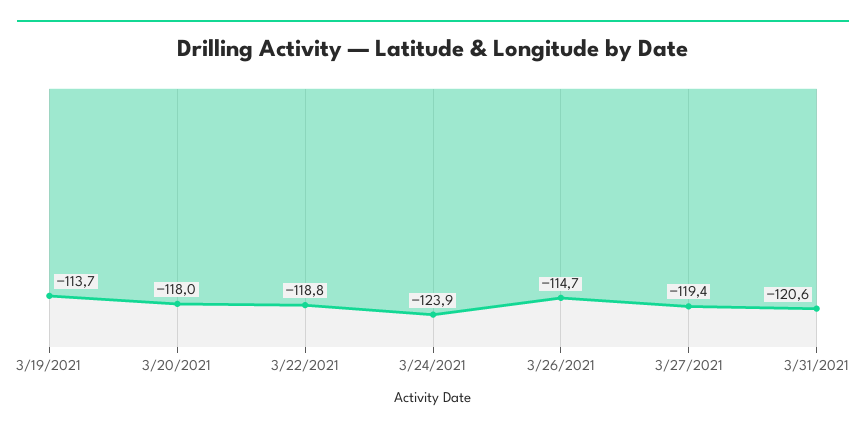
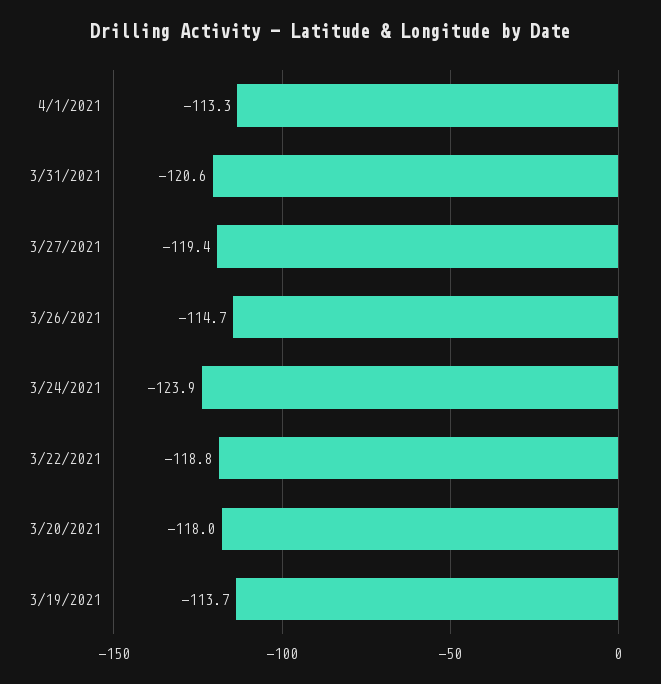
4/1/2021: none -> -113.3

